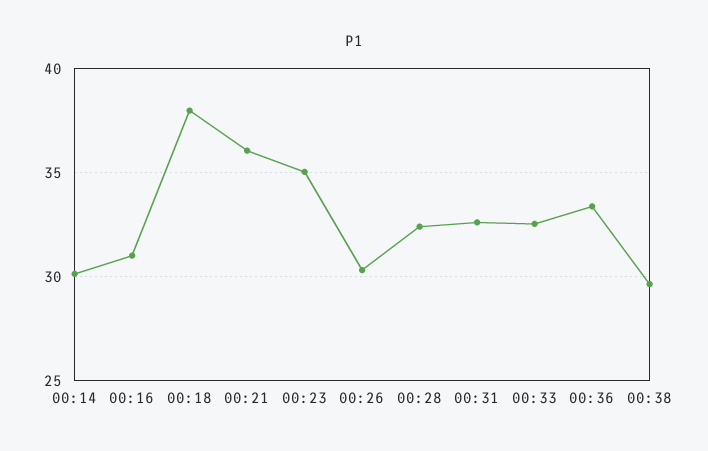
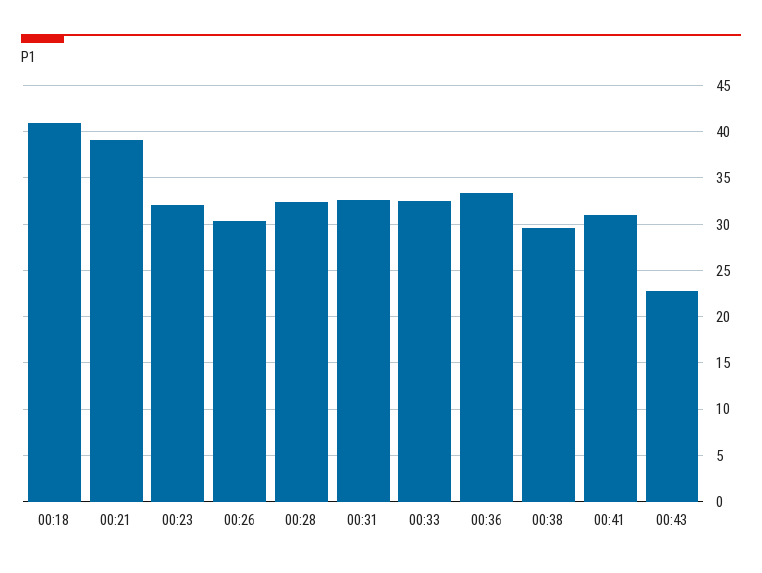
00:14: 30 -> none
00:16: 31 -> none
00:18: 38 -> 41
00:21: 36 -> 39
00:23: 35 -> 32
00:41: none -> 31
00:43: none -> 23

